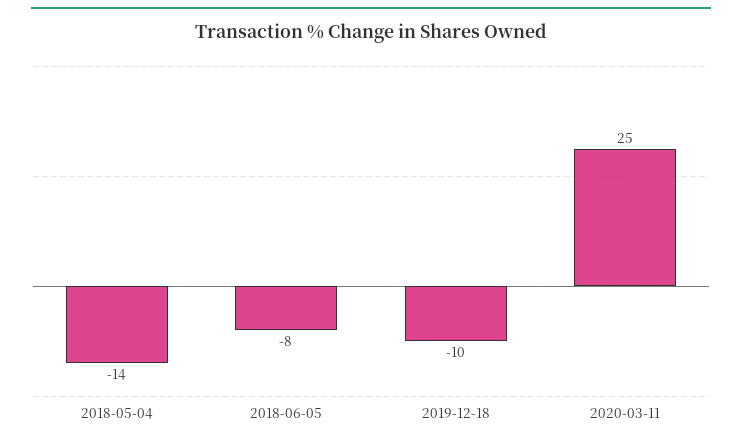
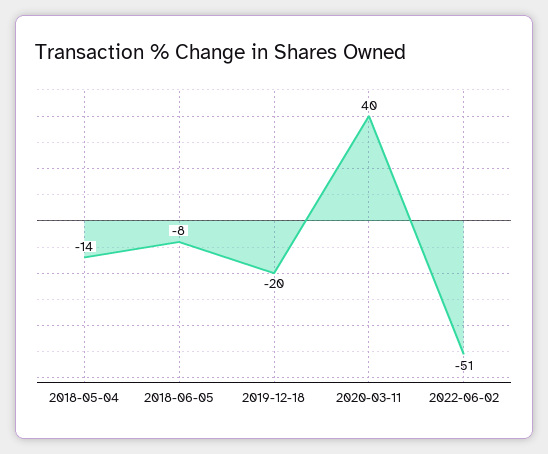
2019-12-18: -10 -> -20
2020-03-11: 25 -> 40
2022-06-02: none -> -51

